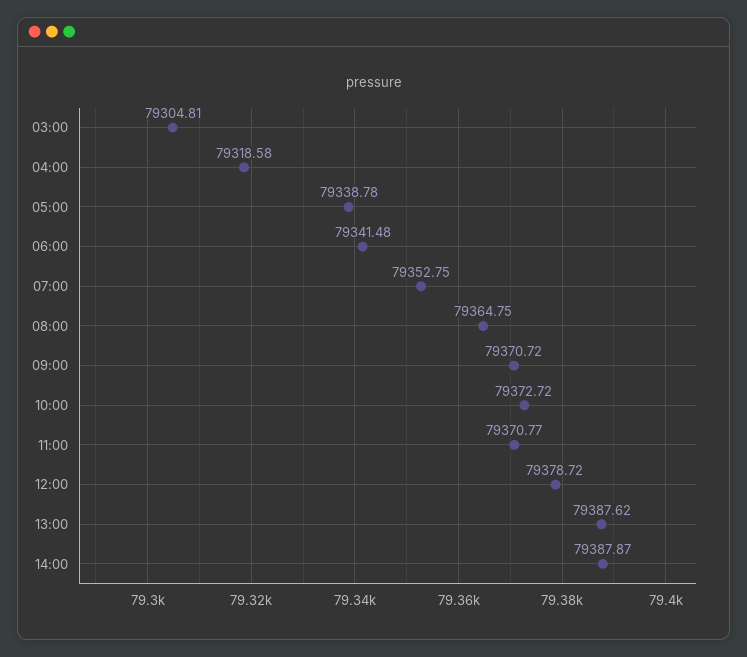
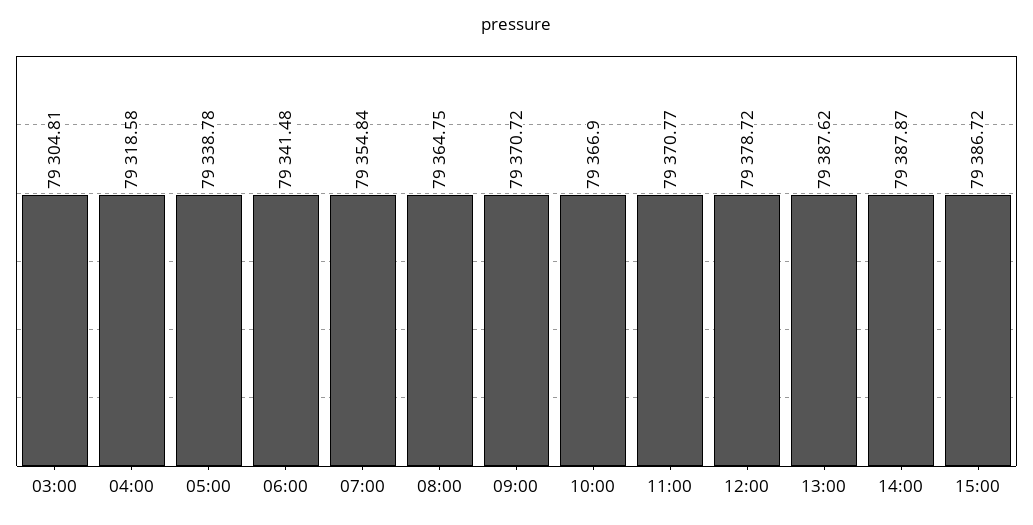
07:00: 79352.75 -> 79354.84
10:00: 79372.72 -> 79366.9
15:00: none -> 79386.72

